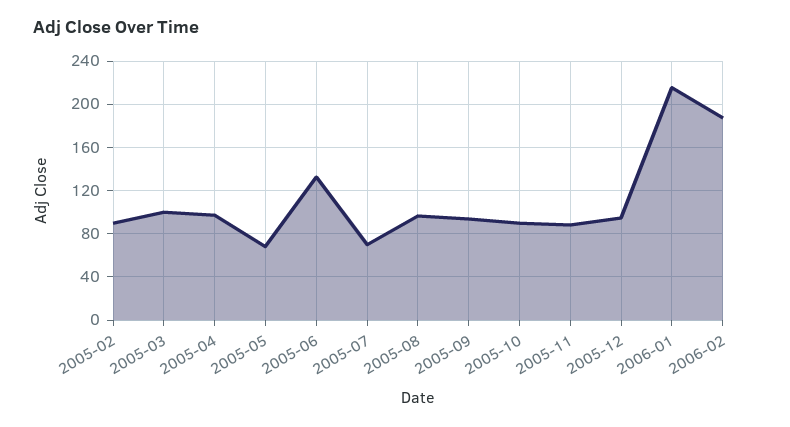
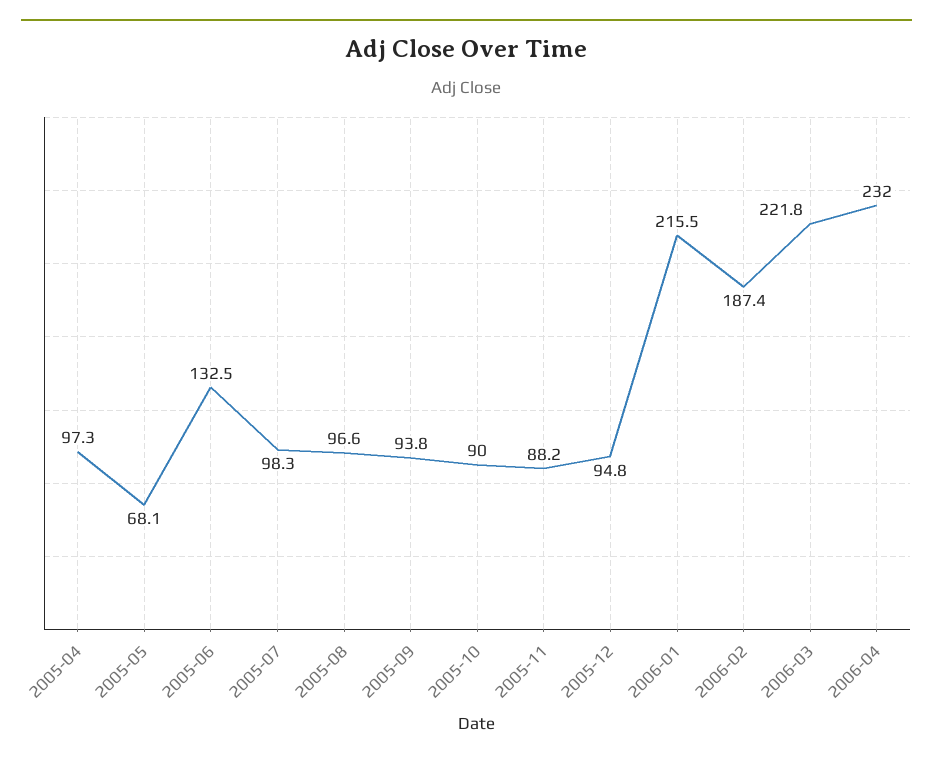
2005-02: 90 -> none
2005-03: 100 -> none
2005-07: 70 -> 98.3
2006-03: none -> 221.8
2006-04: none -> 232

